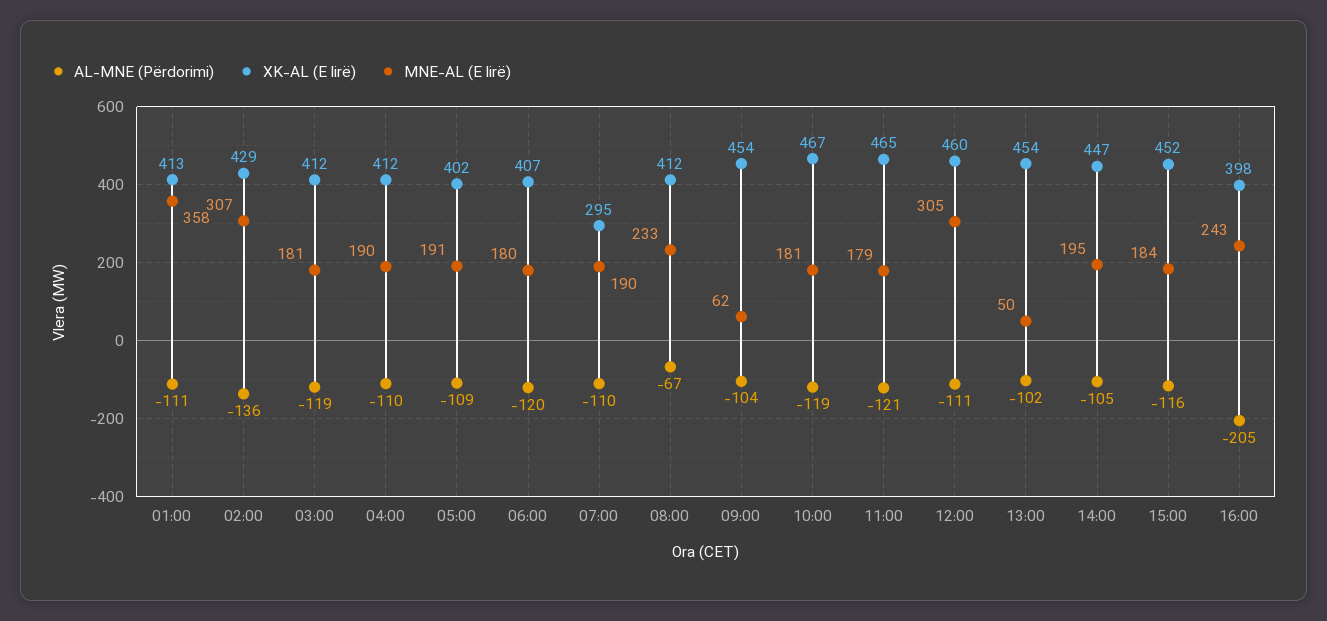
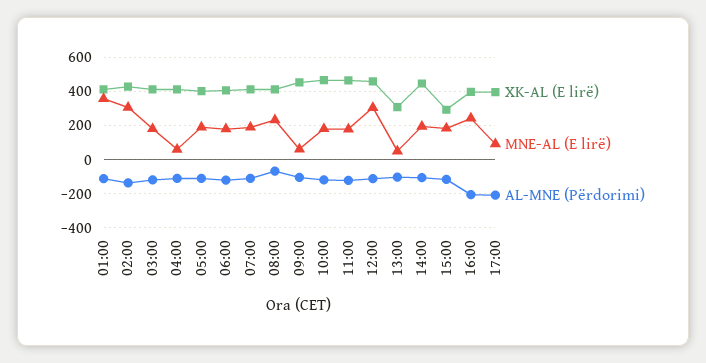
MNE-AL (E lirë), 04:00: 190 -> 50
XK-AL (E lirë), 07:00: 295 -> 400
XK-AL (E lirë), 13:00: 454 -> 300
XK-AL (E lirë), 15:00: 452 -> 300
XK-AL (E lirë), 17:00: none -> 400
MNE-AL (E lirë), 17:00: none -> 100
AL-MNE (Përdorimi), 17:00: none -> -200

